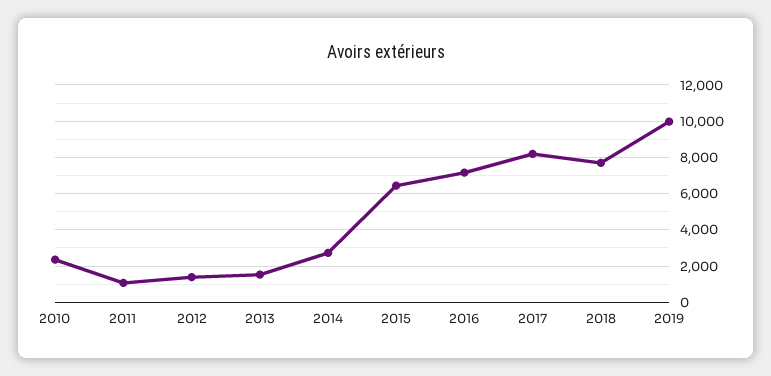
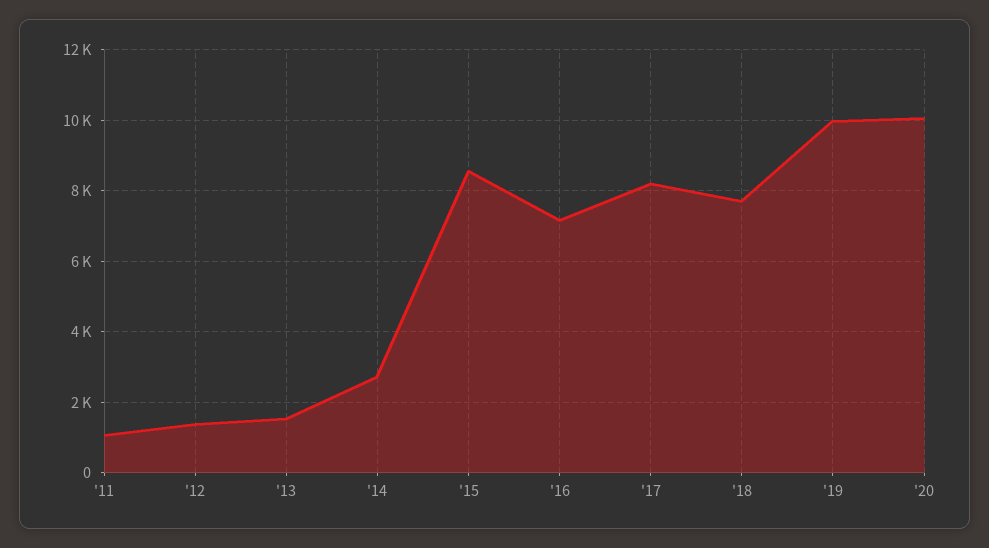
2010: 2500 -> none
2015: 6500 -> 8600
'20: none -> 10000

